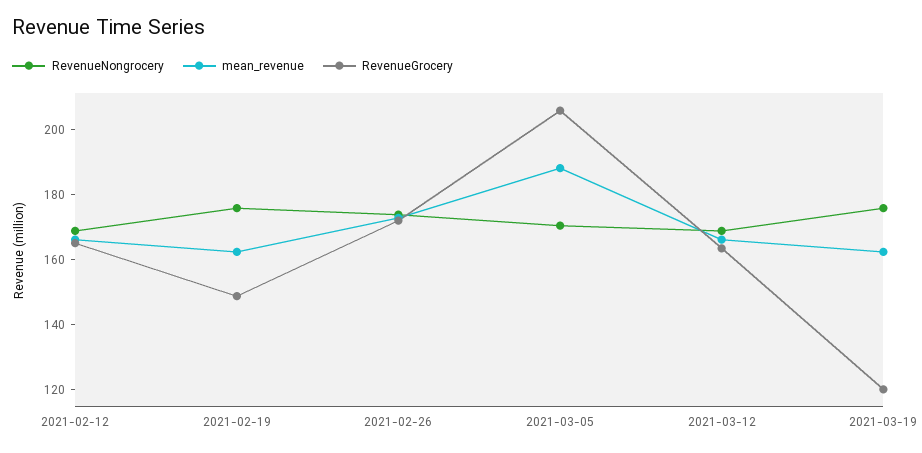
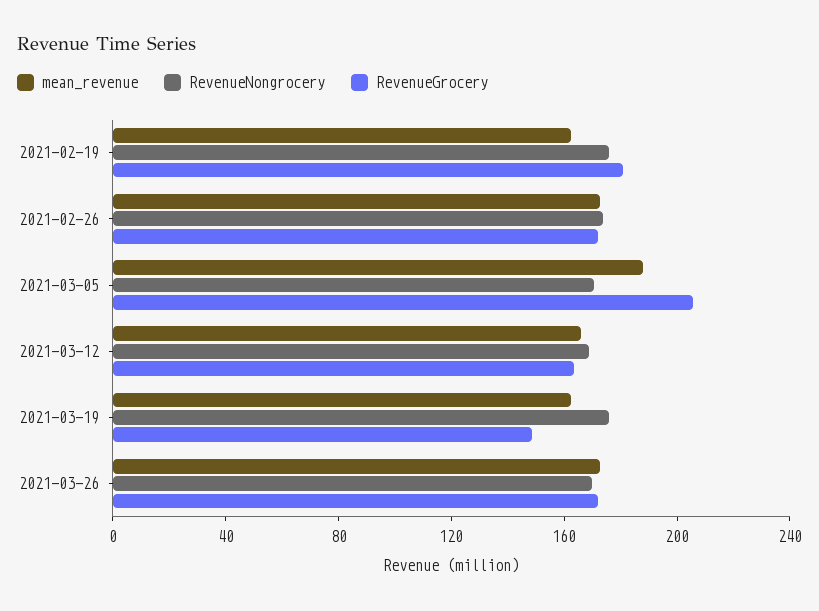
RevenueNongrocery, 2021-02-12: 170 -> none
mean_revenue, 2021-02-12: 165 -> none
RevenueGrocery, 2021-02-12: 165 -> none
RevenueGrocery, 2021-02-19: 150 -> 180
RevenueGrocery, 2021-03-19: 120 -> 150
mean_revenue, 2021-03-26: none -> 170
RevenueNongrocery, 2021-03-26: none -> 170
RevenueGrocery, 2021-03-26: none -> 170

